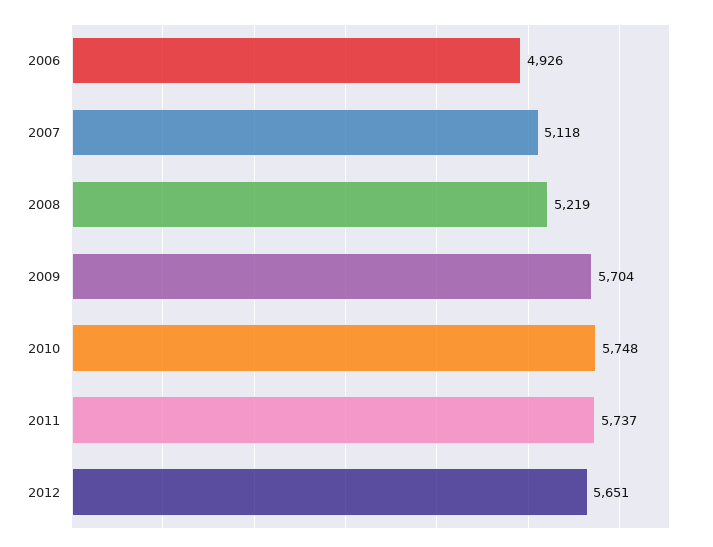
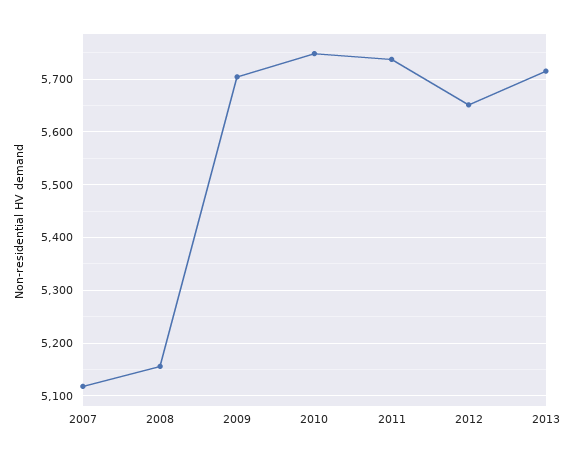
2006: 4926 -> none
2008: 5219 -> 5160
2013: none -> 5720

